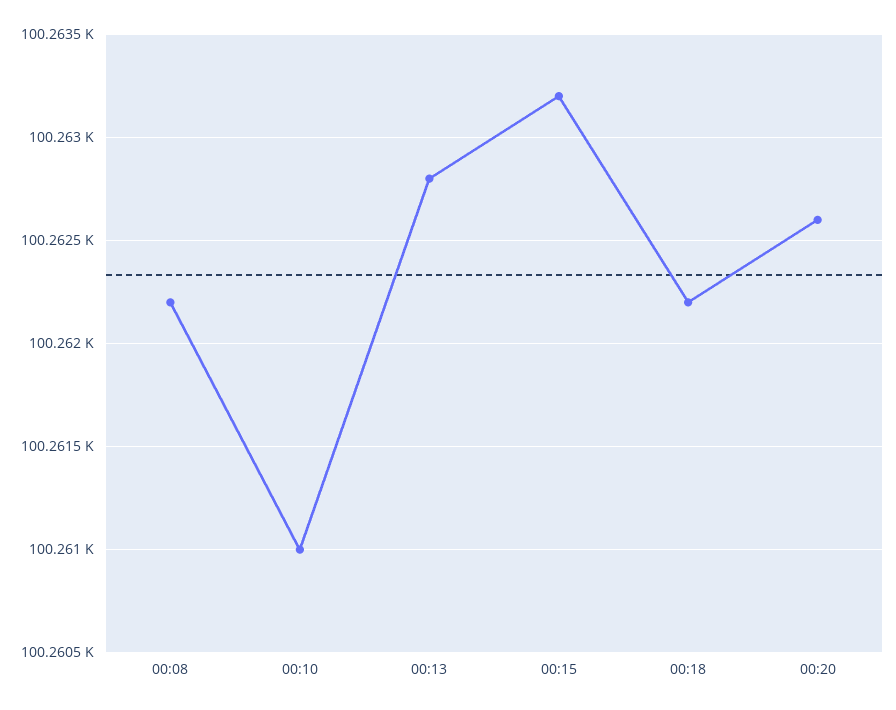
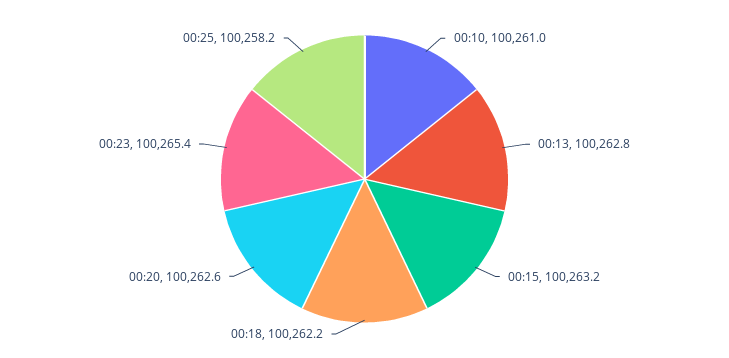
00:08: 100262.2 -> none
00:23: none -> 100265.4
00:25: none -> 100258.2

